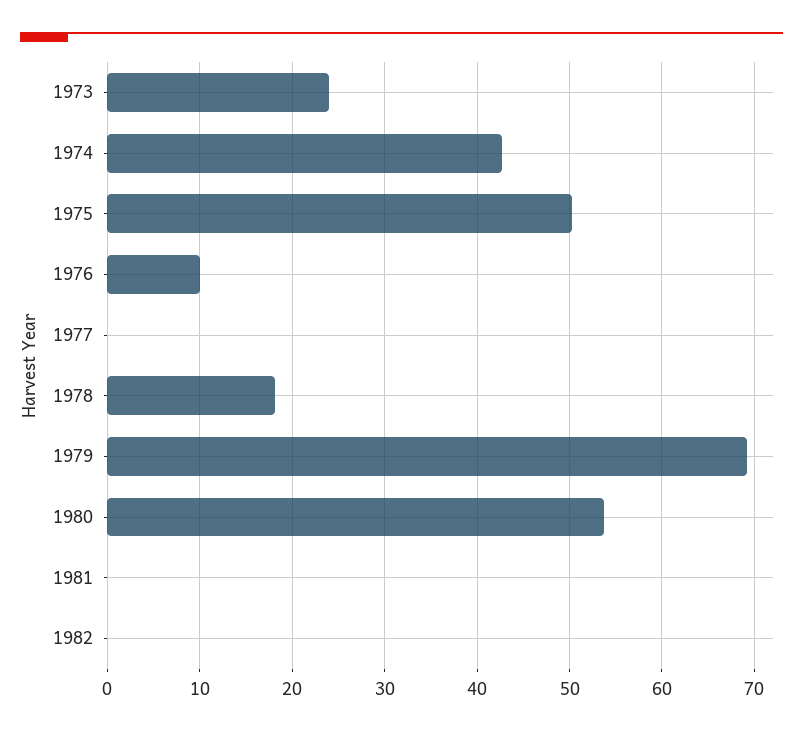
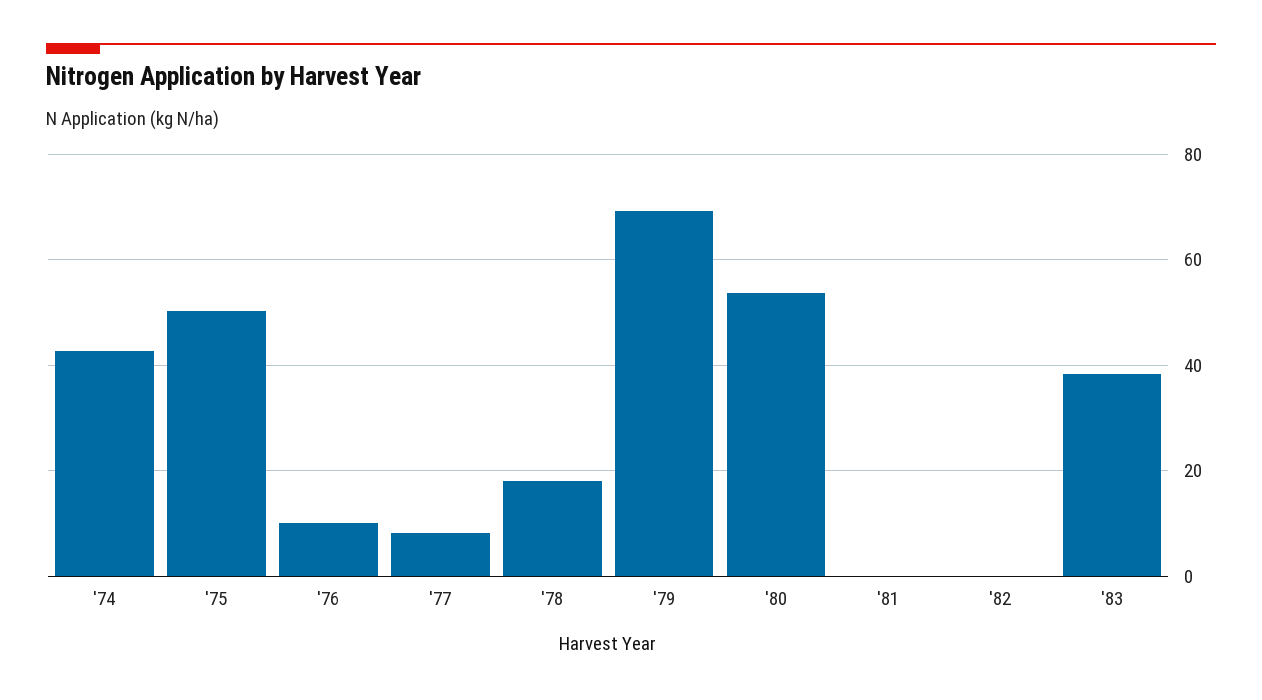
1973: 24 -> none
1977: 0 -> 8
'83: none -> 38

